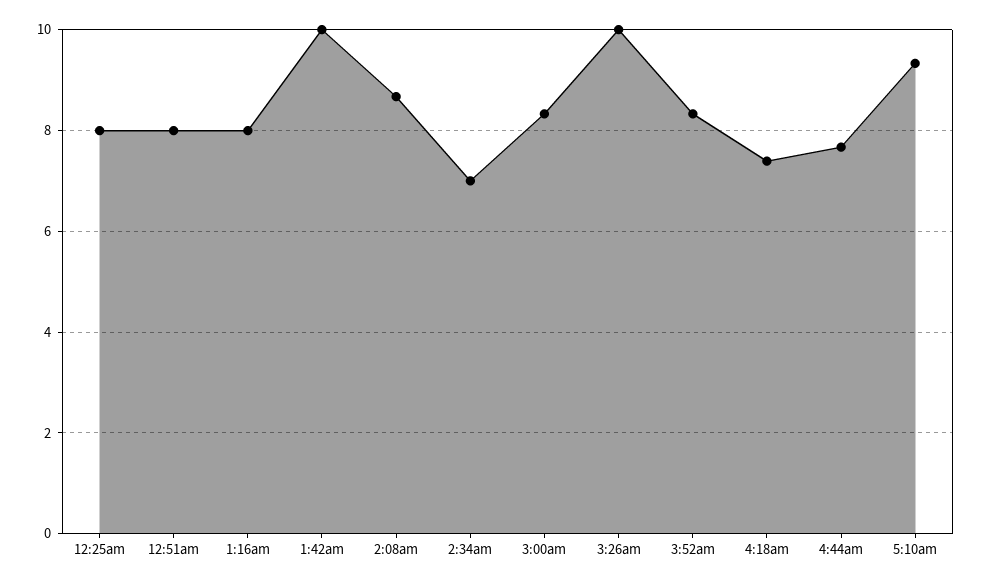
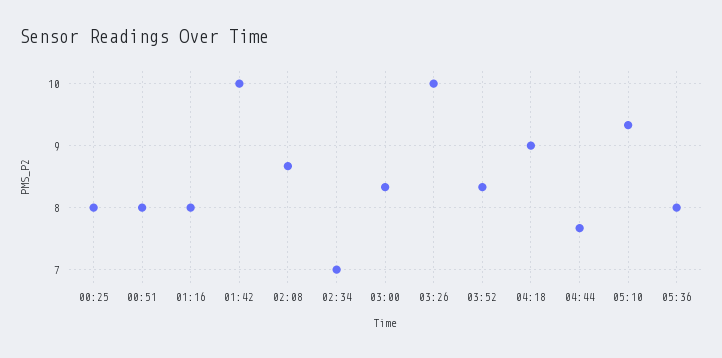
4:18am: 7.4 -> 9
05:36: none -> 8

